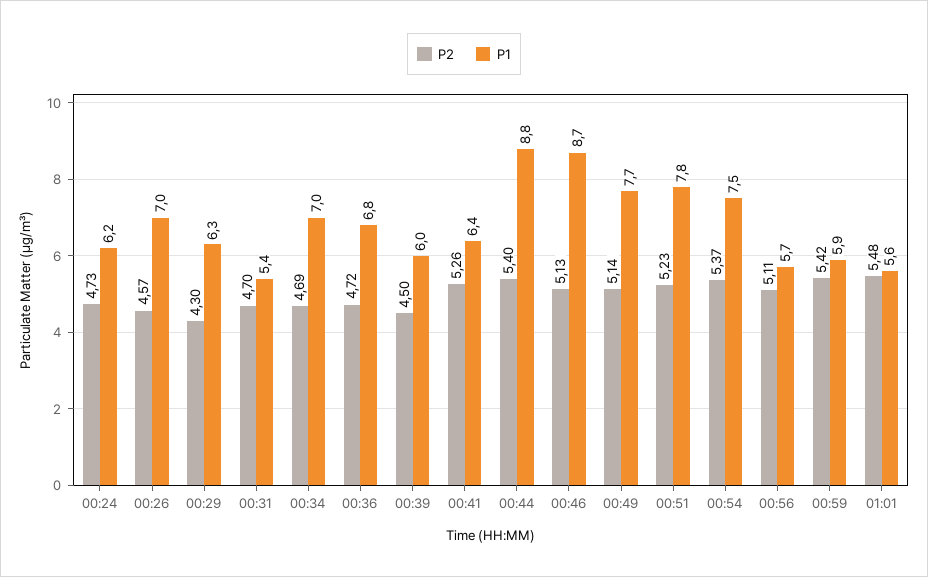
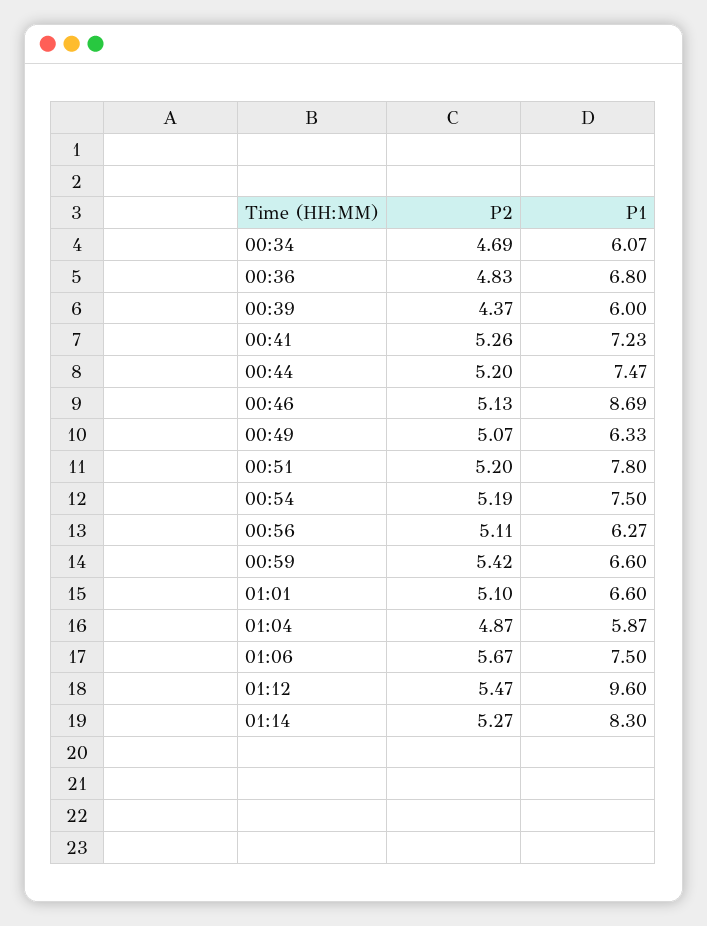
P2, 00:24: 4.73 -> none
P1, 00:24: 6.2 -> none
P2, 00:26: 4.57 -> none
P1, 00:26: 7 -> none
P2, 00:29: 4.3 -> none
P1, 00:29: 6.3 -> none
P2, 00:31: 4.7 -> none
P1, 00:31: 5.4 -> none
P1, 00:34: 7 -> 6.07
P2, 00:36: 4.72 -> 4.83
P2, 00:39: 4.5 -> 4.37
P1, 00:41: 6.4 -> 7.23
P2, 00:44: 5.4 -> 5.2
P1, 00:44: 8.8 -> 7.47
P2, 00:49: 5.14 -> 5.07
P1, 00:49: 7.7 -> 6.33
P2, 00:51: 5.23 -> 5.2
P2, 00:54: 5.37 -> 5.19
P1, 00:56: 5.7 -> 6.27
P1, 00:59: 5.9 -> 6.6
P2, 01:01: 5.48 -> 5.1
P1, 01:01: 5.6 -> 6.6
P2, 01:04: none -> 4.87
P1, 01:04: none -> 5.87
P2, 01:06: none -> 5.67
P1, 01:06: none -> 7.5
P2, 01:12: none -> 5.47
P1, 01:12: none -> 9.6
P2, 01:14: none -> 5.27
P1, 01:14: none -> 8.3

